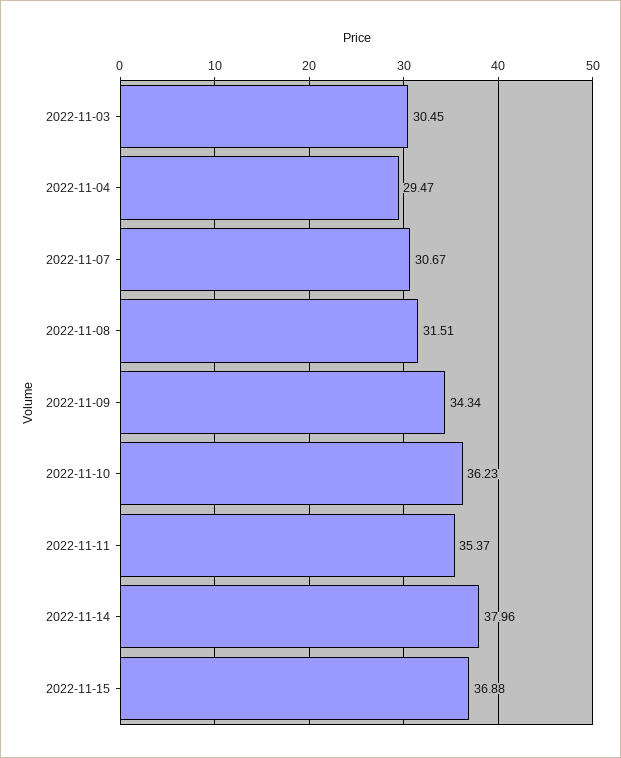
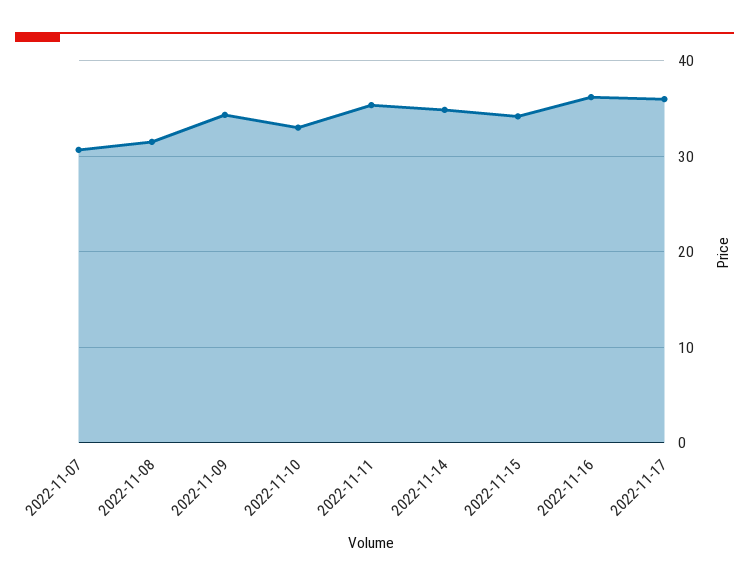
2022-11-03: 30.45 -> none
2022-11-04: 29.47 -> none
2022-11-10: 36.23 -> 33
2022-11-14: 37.96 -> 35
2022-11-15: 36.88 -> 34
2022-11-16: none -> 36
2022-11-17: none -> 36

